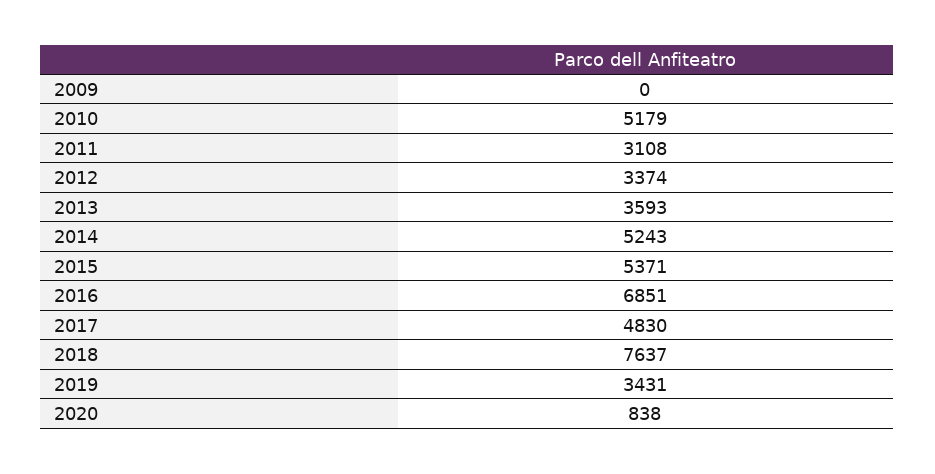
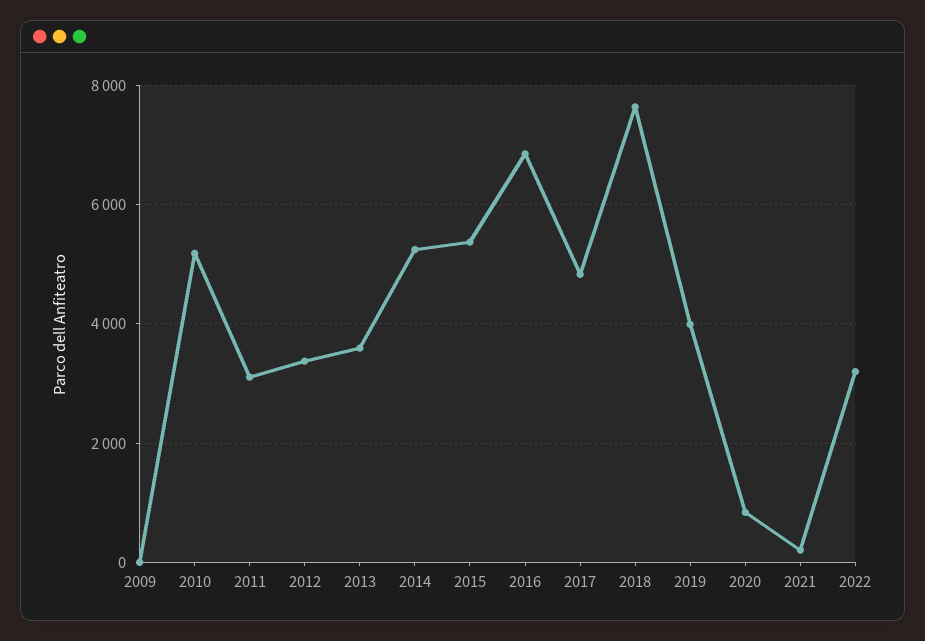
2019: 3431 -> 4000
2021: none -> 200
2022: none -> 3200

